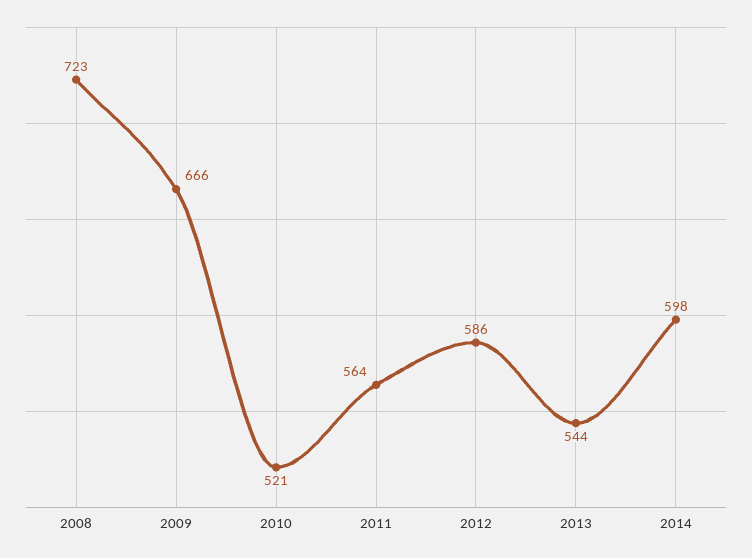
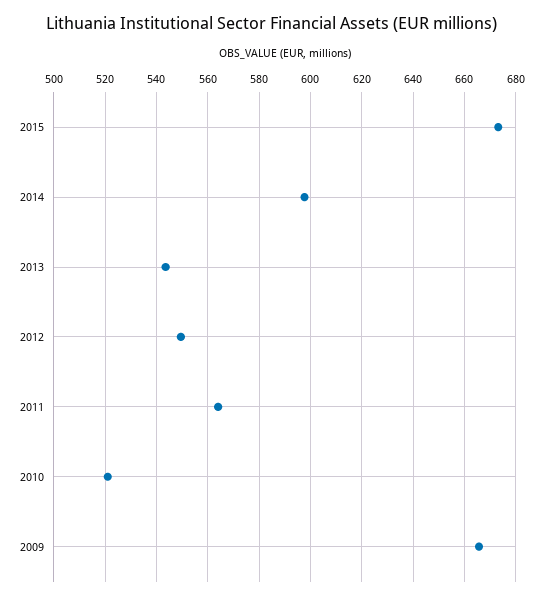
2008: 723 -> none
2012: 586 -> 550
2015: none -> 672.5

